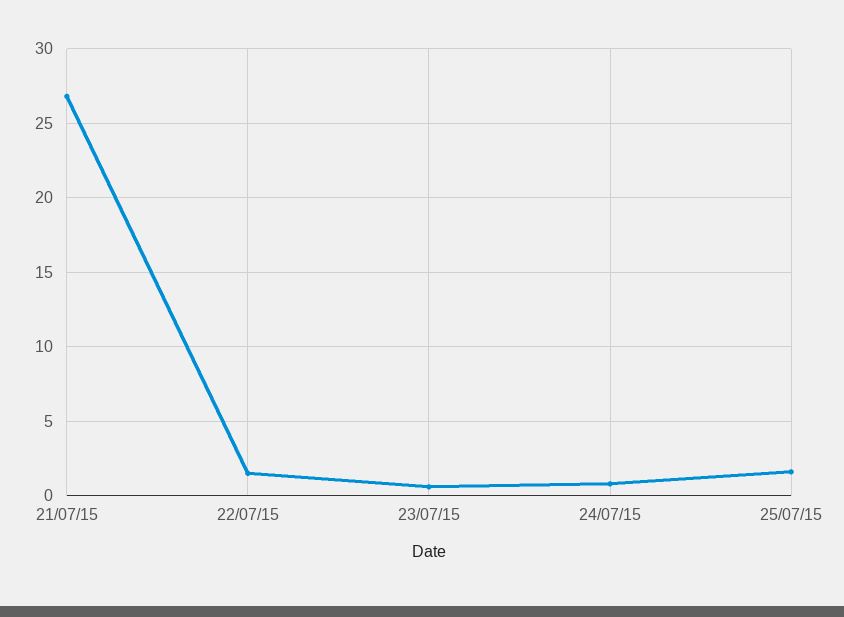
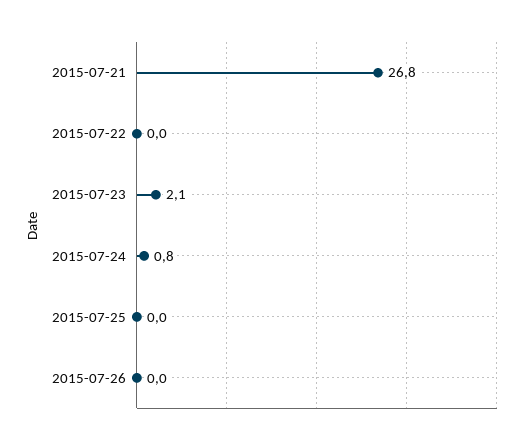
22/07/15: 1.5 -> 0
23/07/15: 0.5 -> 2.1
25/07/15: 1.5 -> 0
2015-07-26: none -> 0

